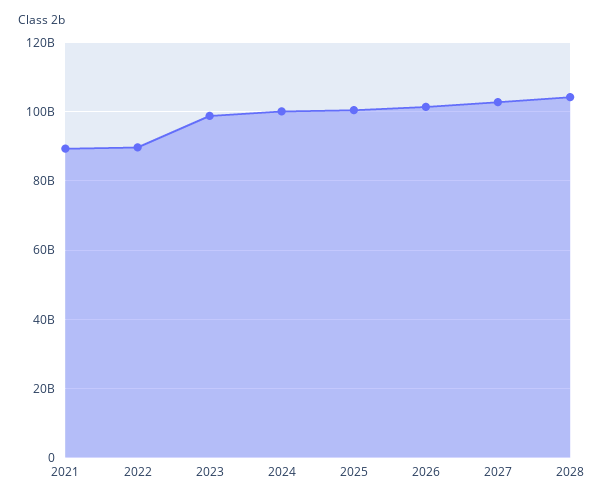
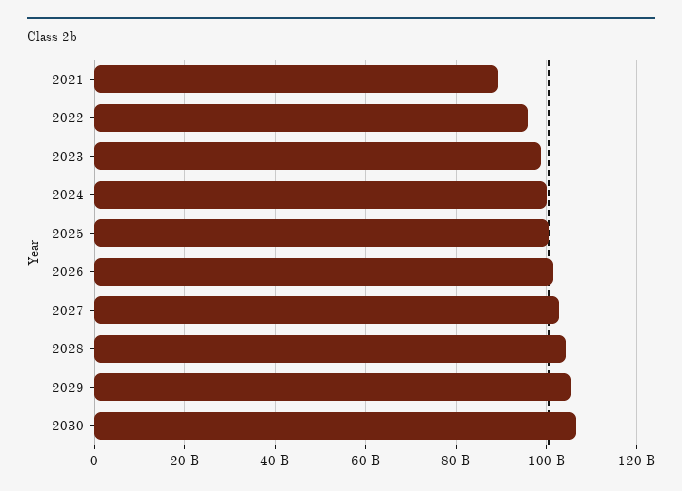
2022: 90000000000 -> 96000000000
2029: none -> 106000000000
2030: none -> 106000000000

